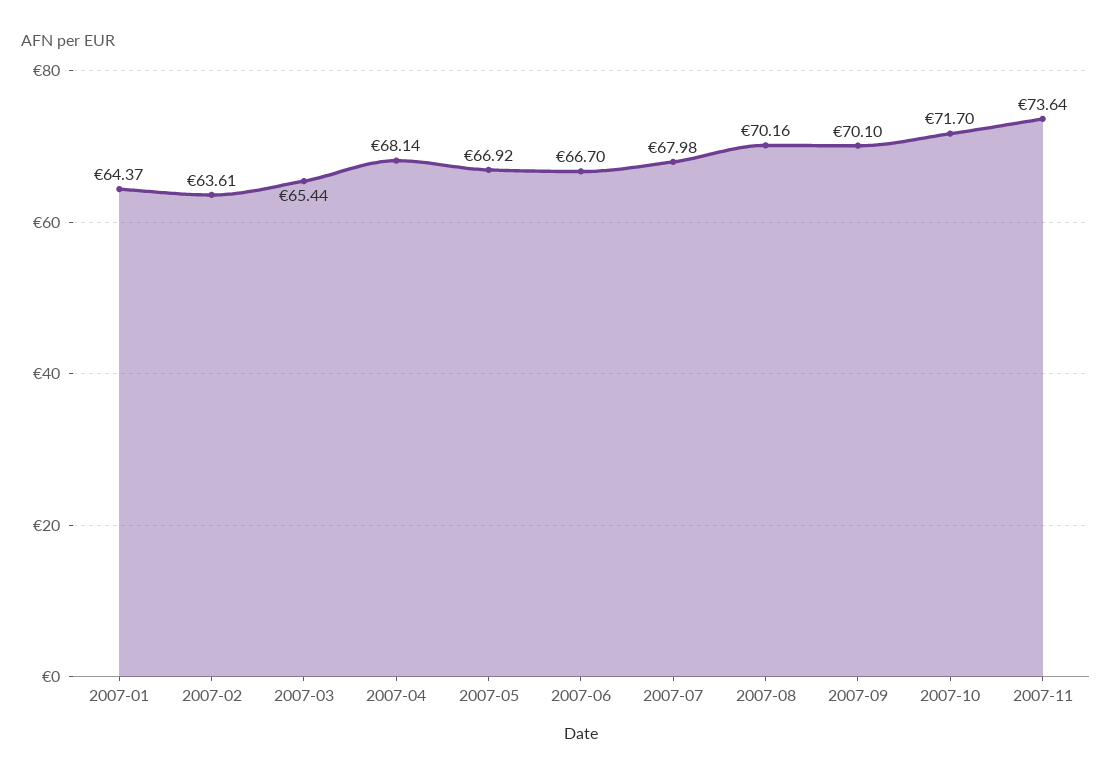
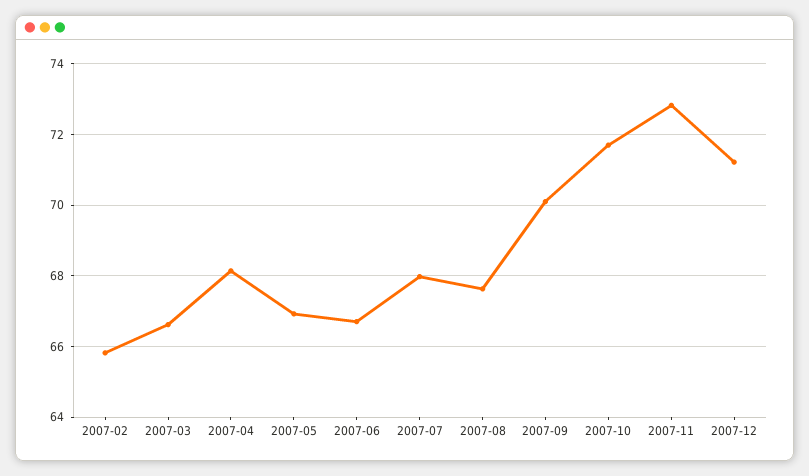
2007-01: 64.37 -> none
2007-02: 63.61 -> 65.8
2007-03: 65.44 -> 66.6
2007-08: 70.16 -> 67.6
2007-11: 73.64 -> 72.8
2007-12: none -> 71.2

